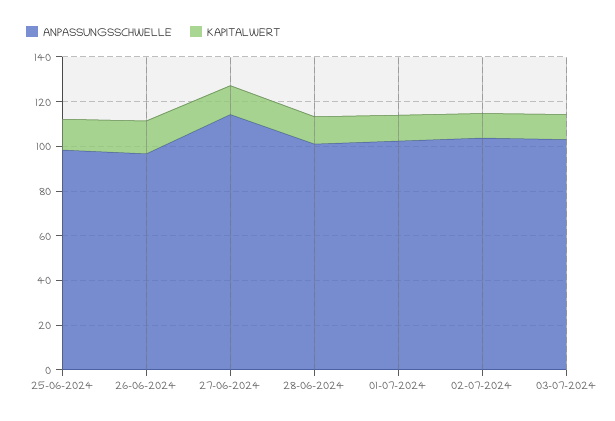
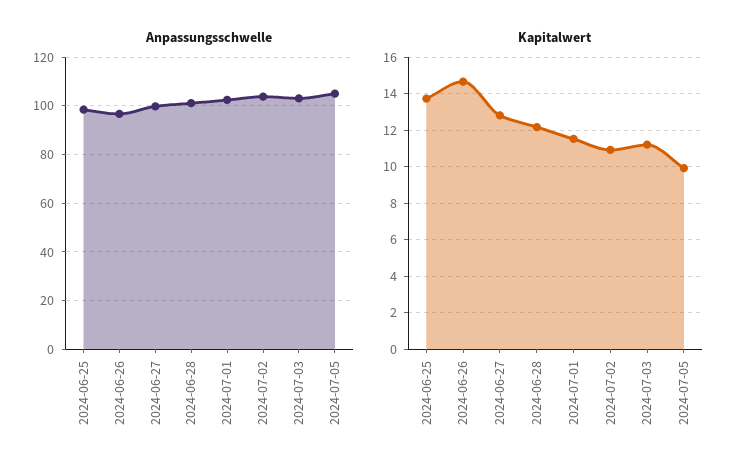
ANPASSUNGSSCHWELLE, 27-06-2024: 115 -> 100
ANPASSUNGSSCHWELLE, 2024-07-05: none -> 105
KAPITALWERT, 2024-07-05: none -> 10

